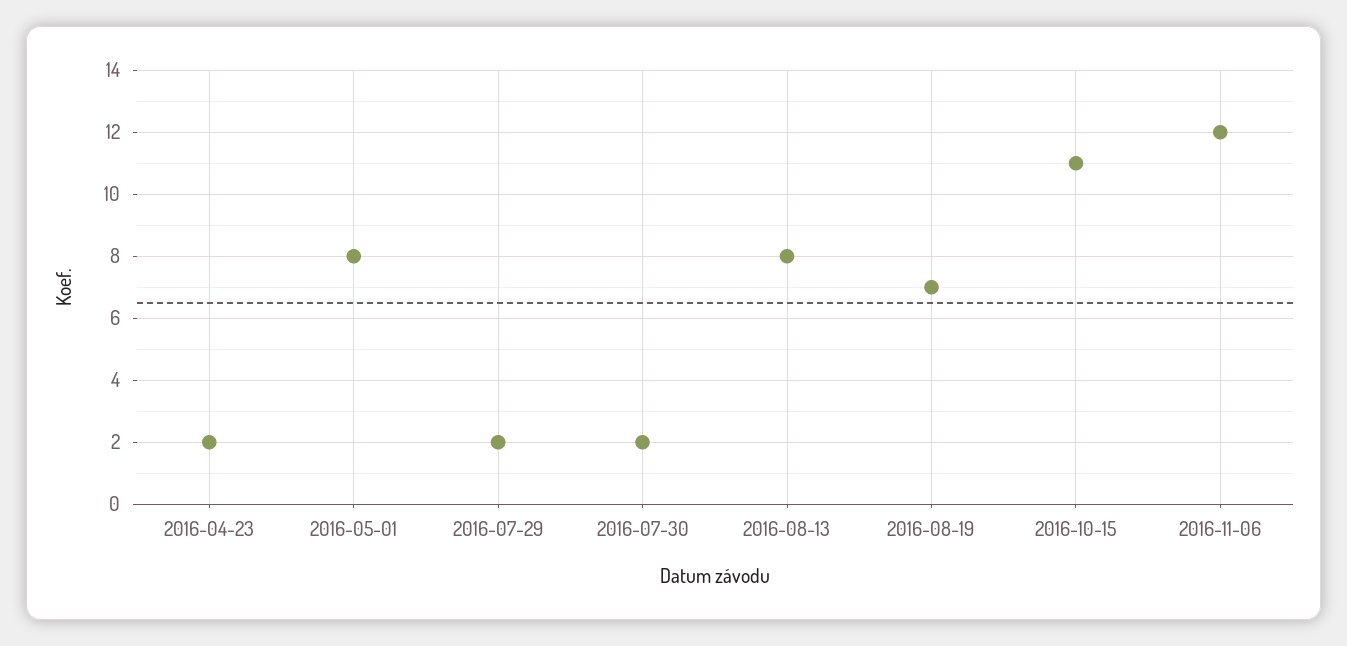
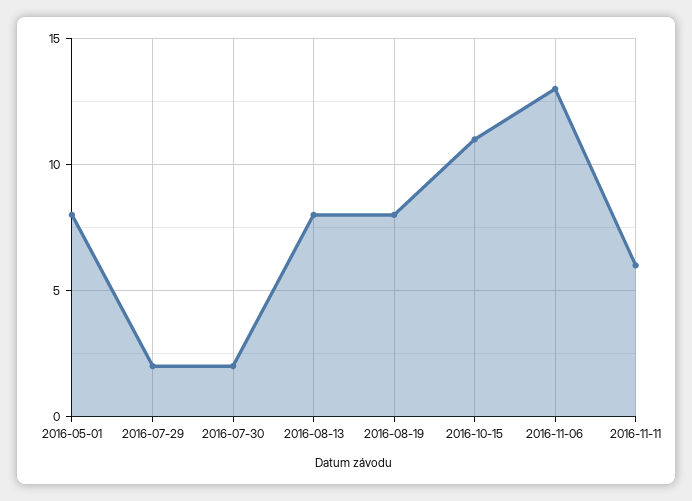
2016-04-23: 2 -> none
2016-08-19: 7 -> 8
2016-11-06: 12 -> 13
2016-11-11: none -> 6

